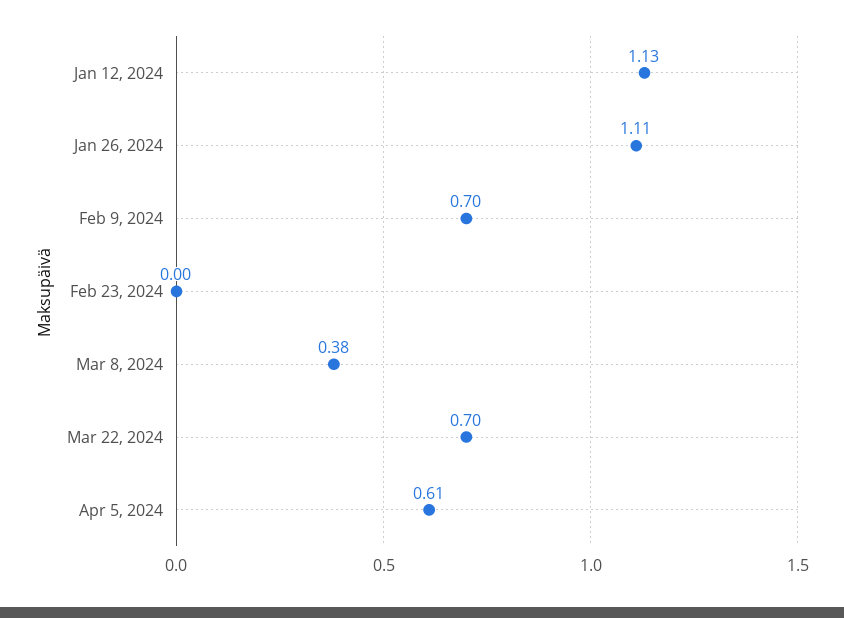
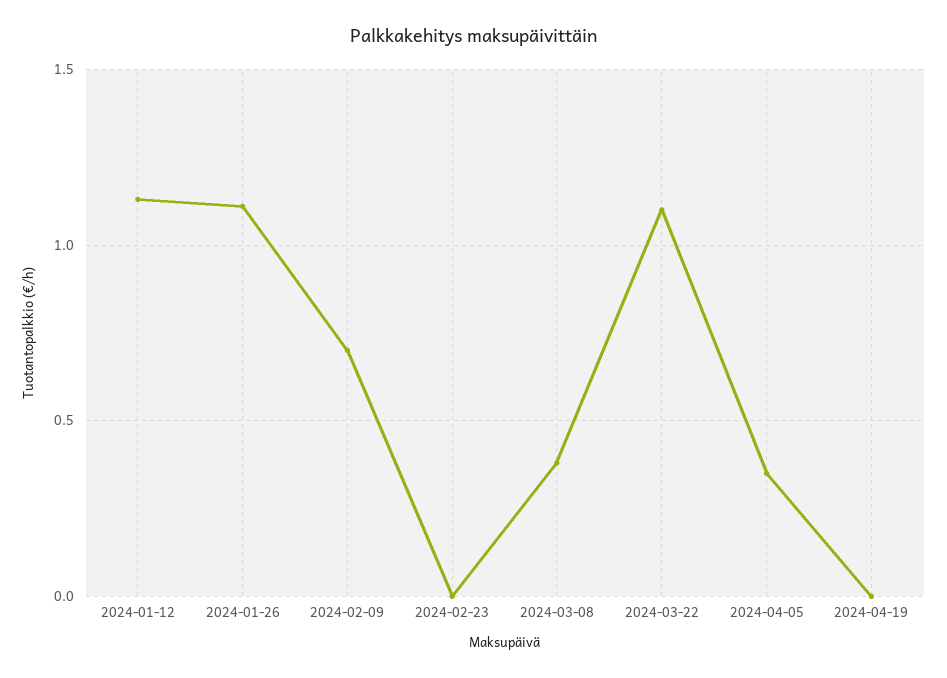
Mar 22, 2024: 0.7 -> 1.1
Apr 5, 2024: 0.61 -> 0.35
2024-04-19: none -> 0

